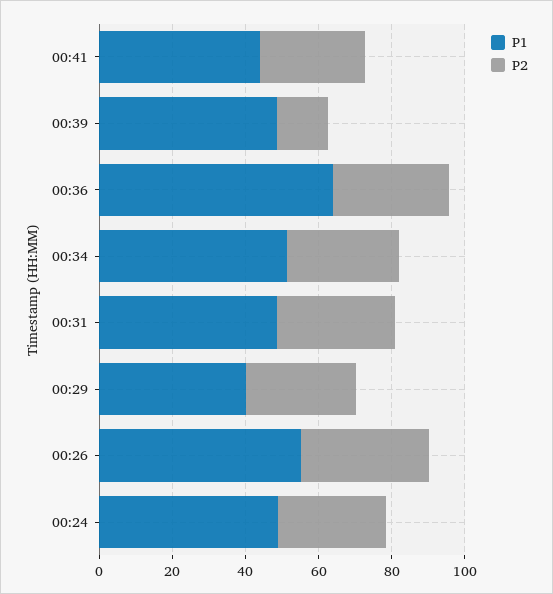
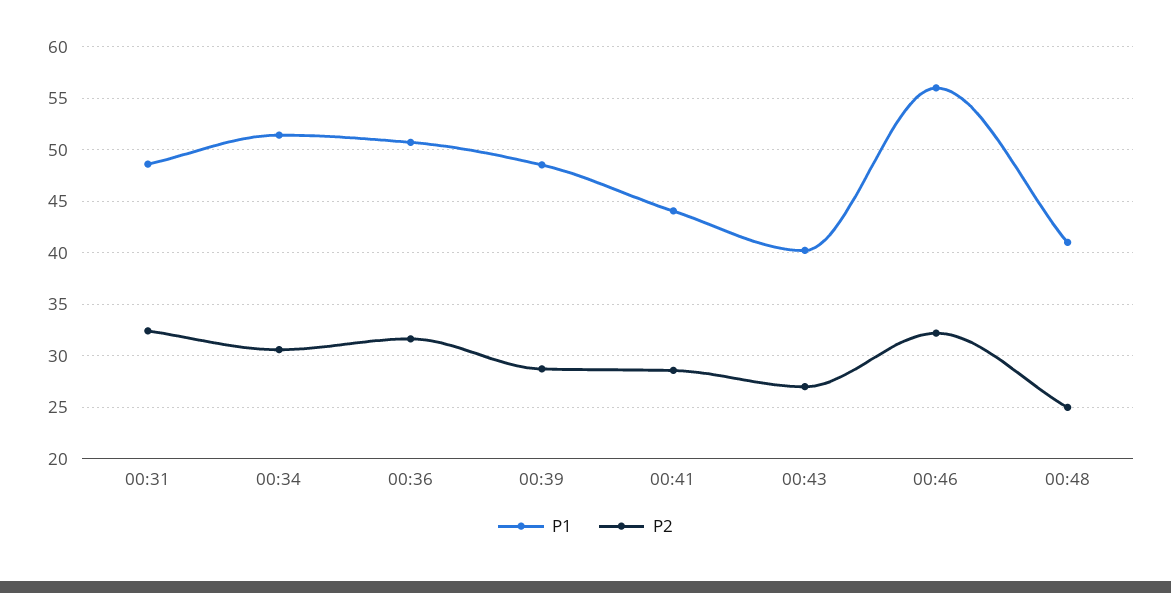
P2, 00:39: 15 -> 29
P1, 00:36: 65 -> 51
P1, 00:29: 40 -> none
P2, 00:29: 30 -> none
P1, 00:26: 55 -> none
P2, 00:26: 35 -> none
P1, 00:24: 50 -> none
P2, 00:24: 30 -> none
P1, 00:43: none -> 40
P2, 00:43: none -> 27
P1, 00:46: none -> 56
P2, 00:46: none -> 32
P1, 00:48: none -> 41
P2, 00:48: none -> 25

